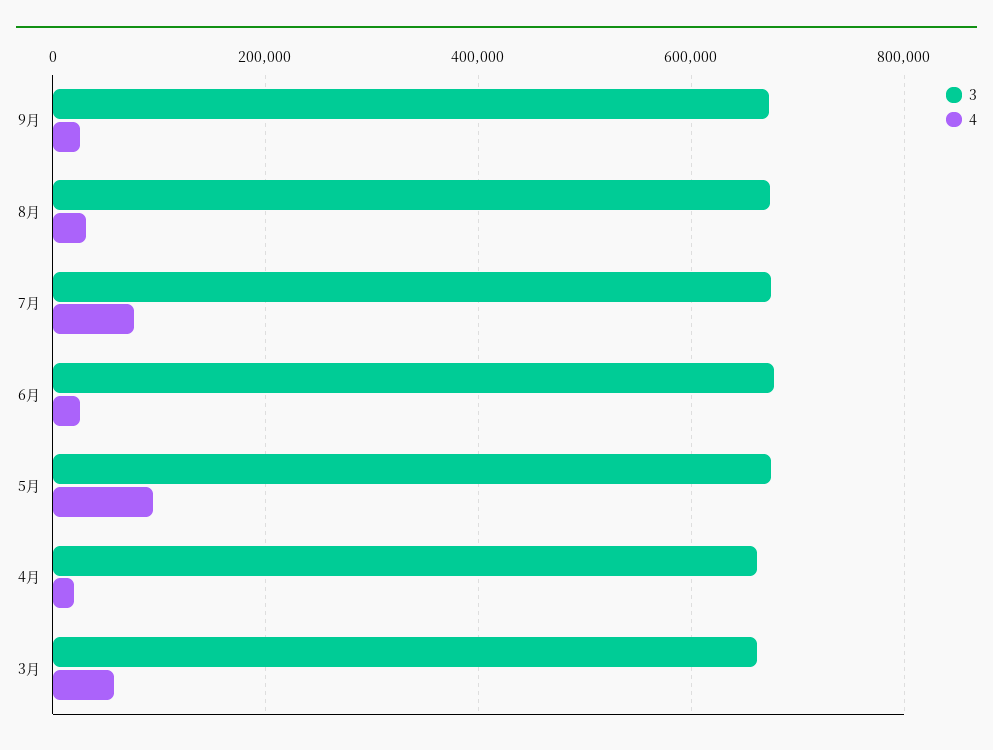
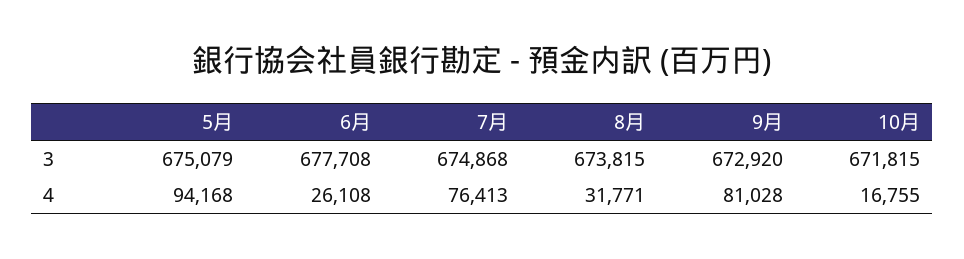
4, 9月: 20000 -> 81028
3, 4月: 660000 -> none
4, 4月: 20000 -> none
3, 3月: 660000 -> none
4, 3月: 60000 -> none
3, 10月: none -> 671815
4, 10月: none -> 16755

